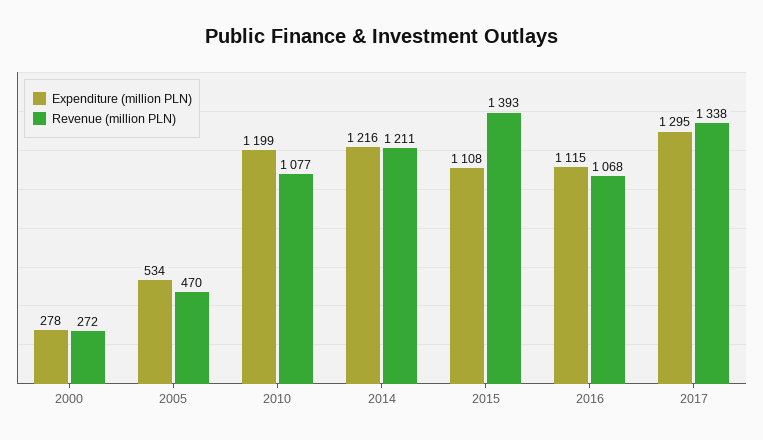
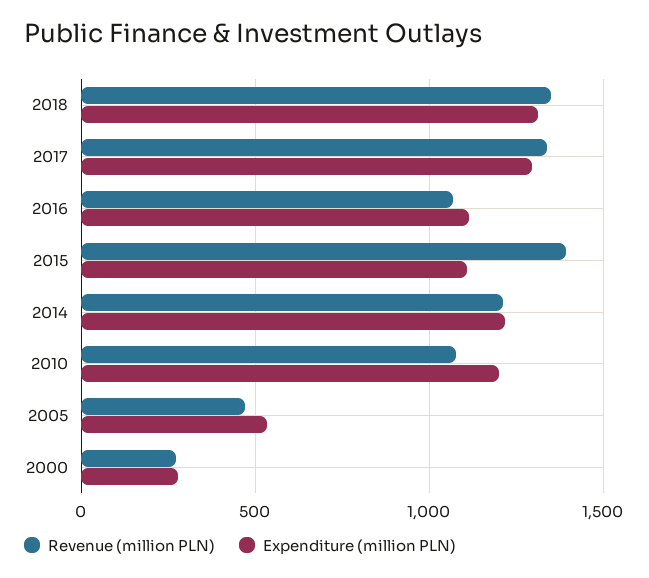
Revenue (million PLN), 2018: none -> 1350
Expenditure (million PLN), 2018: none -> 1300

